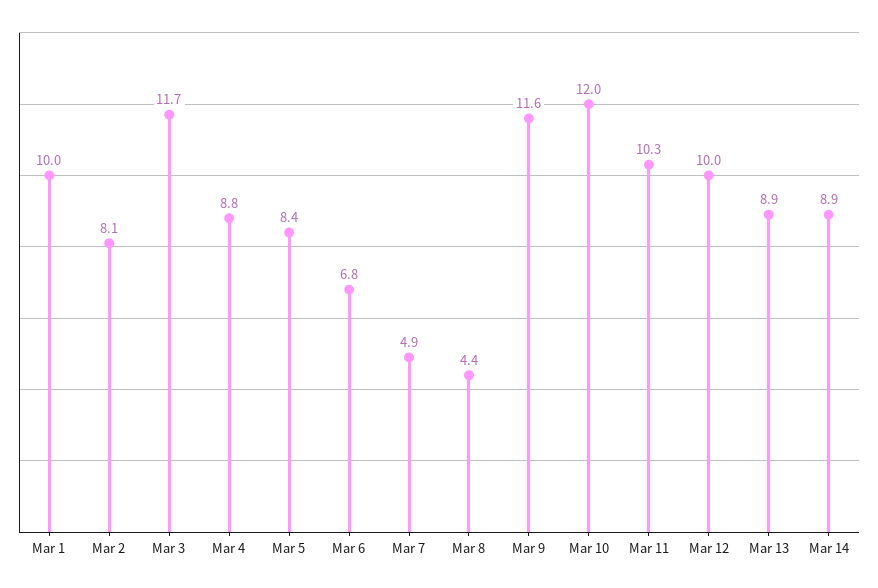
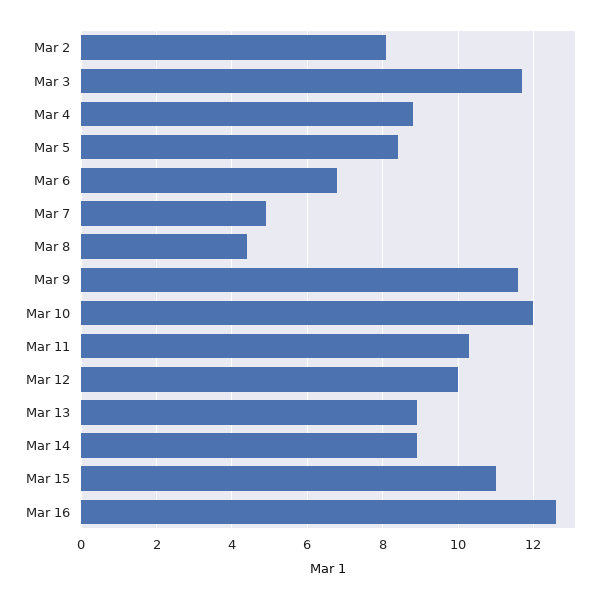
Mar 1: 10 -> none
Mar 15: none -> 11
Mar 16: none -> 12.5

